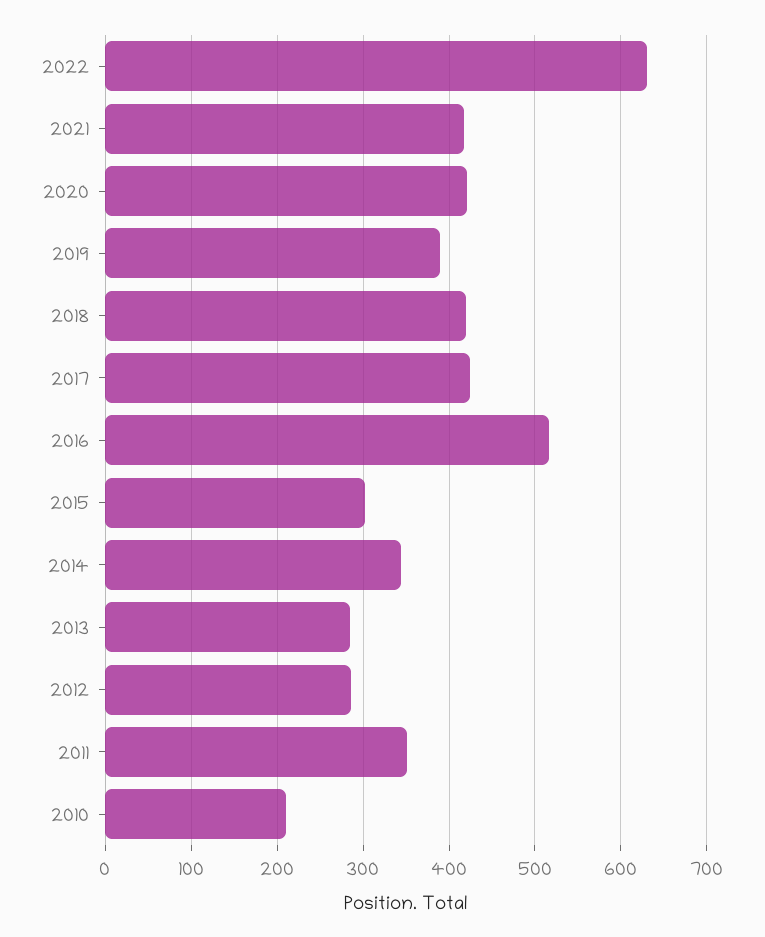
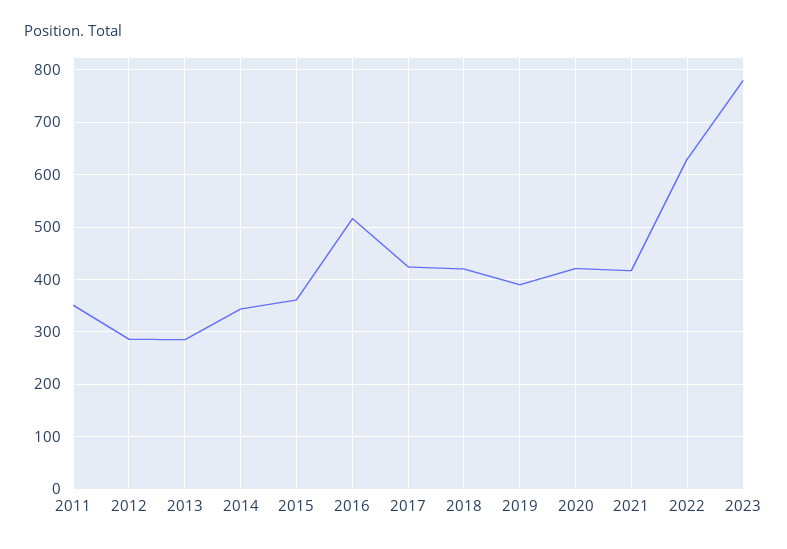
2015: 300 -> 360
2010: 210 -> none
2023: none -> 780

